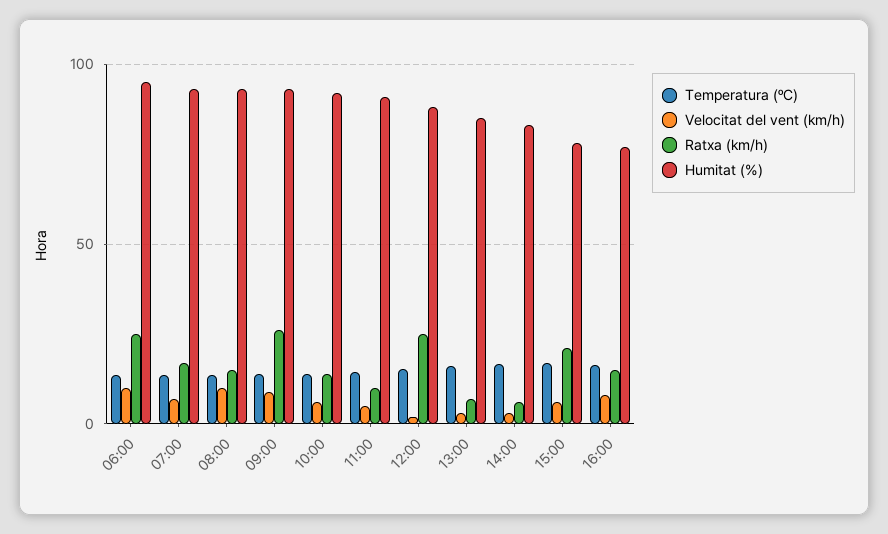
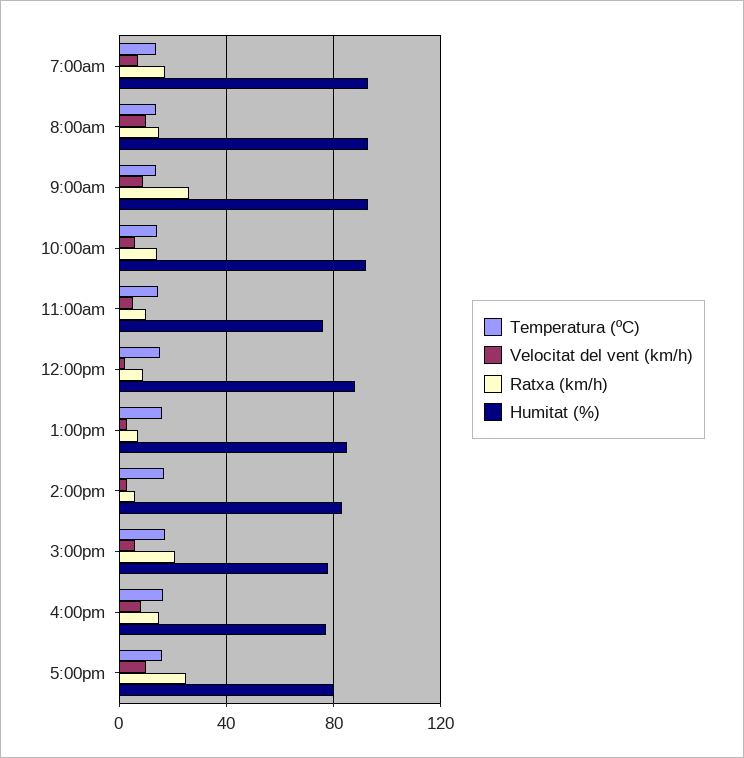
Temperatura (ºC), 06:00: 15 -> none
Velocitat del vent (km/h), 06:00: 10 -> none
Ratxa (km/h), 06:00: 25 -> none
Humitat (%), 06:00: 95 -> none
Humitat (%), 11:00: 90 -> 75
Ratxa (km/h), 12:00: 25 -> 10
Temperatura (ºC), 5:00pm: none -> 15
Velocitat del vent (km/h), 5:00pm: none -> 10
Ratxa (km/h), 5:00pm: none -> 25
Humitat (%), 5:00pm: none -> 80

